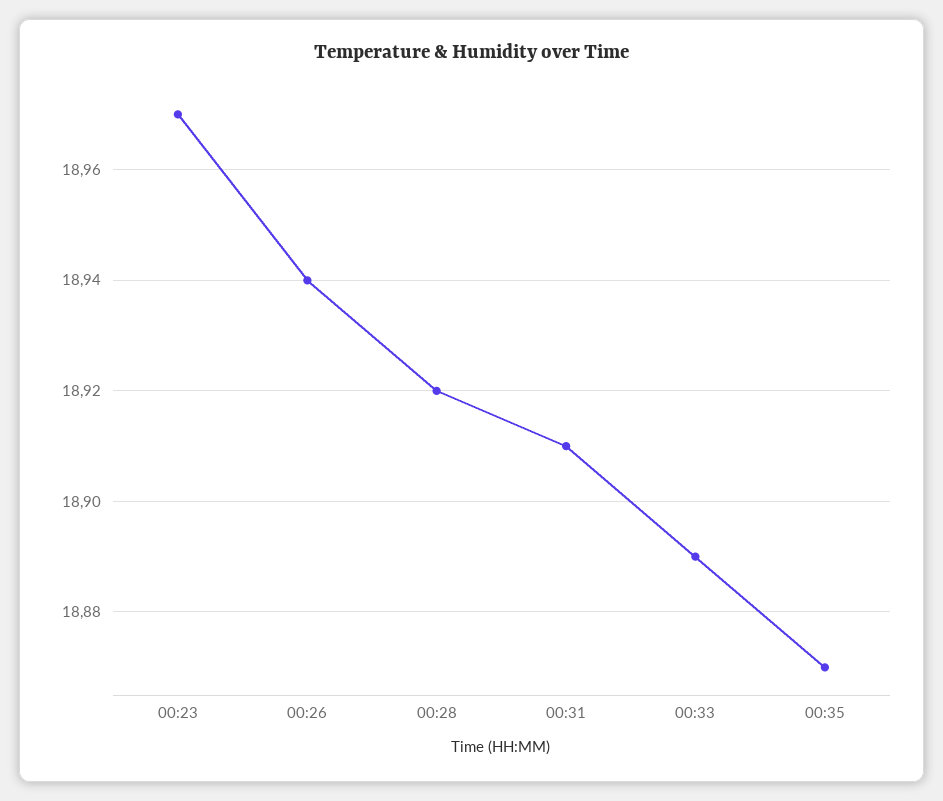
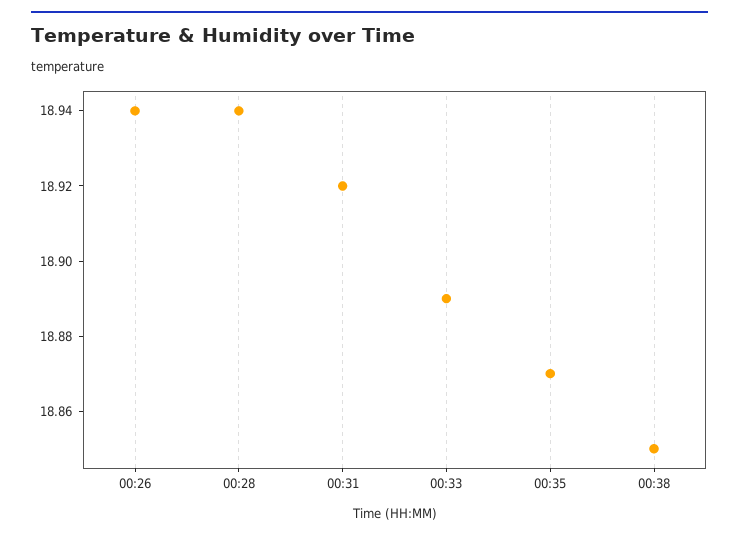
00:23: 18.97 -> none
00:28: 18.92 -> 18.94
00:31: 18.91 -> 18.92
00:38: none -> 18.85

